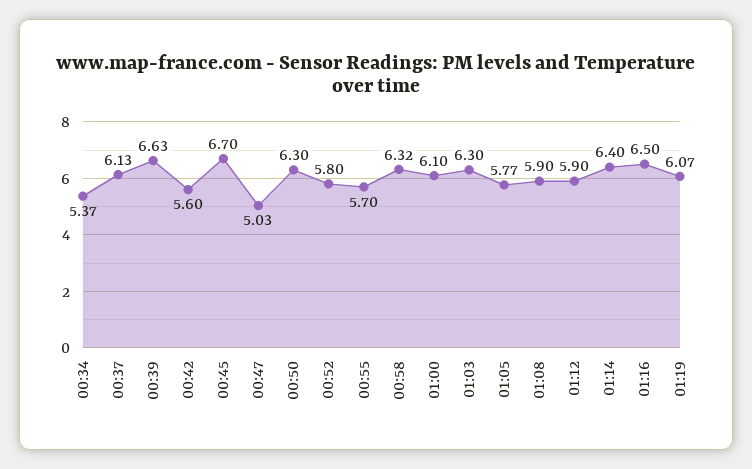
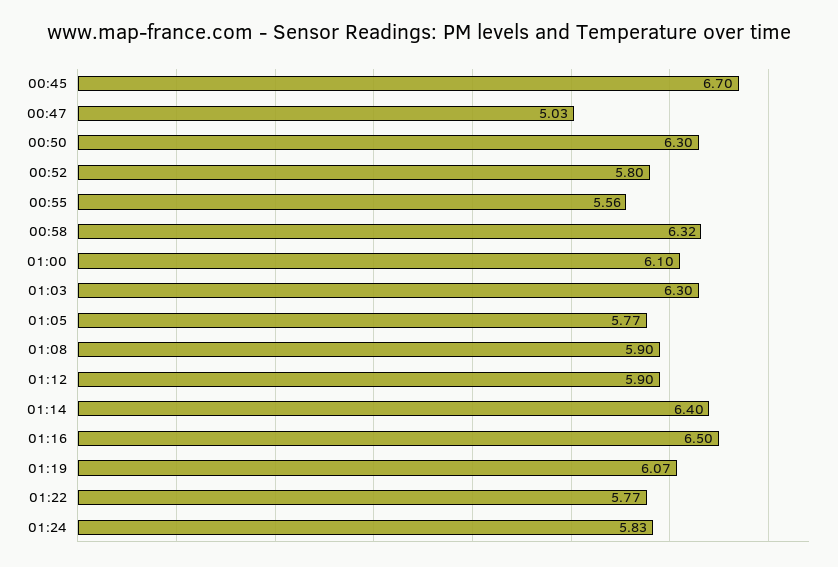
00:34: 5.37 -> none
00:37: 6.13 -> none
00:39: 6.63 -> none
00:42: 5.6 -> none
00:55: 5.7 -> 5.56
01:22: none -> 5.77
01:24: none -> 5.83

